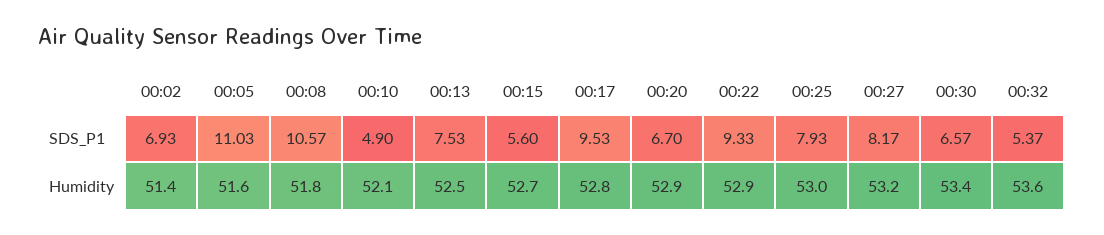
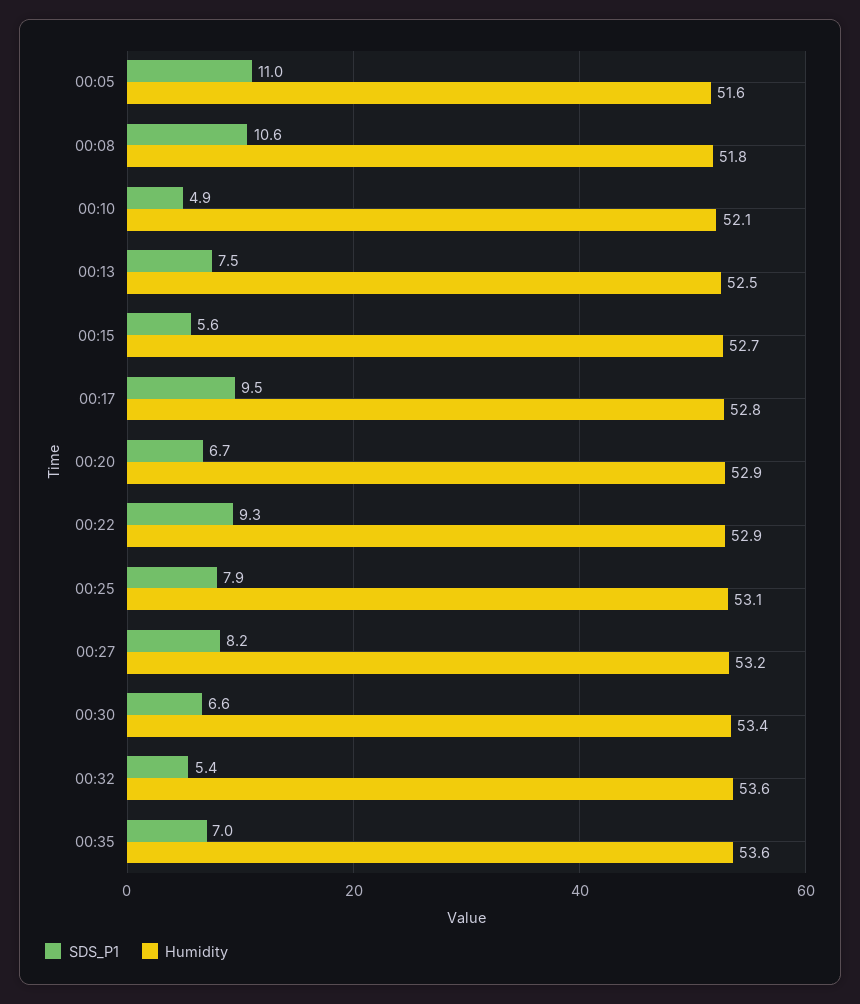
SDS_P1, 00:02: 6.93 -> none
Humidity, 00:02: 51.4 -> none
Humidity, 00:25: 53 -> 53.1
SDS_P1, 00:35: none -> 7
Humidity, 00:35: none -> 53.6

